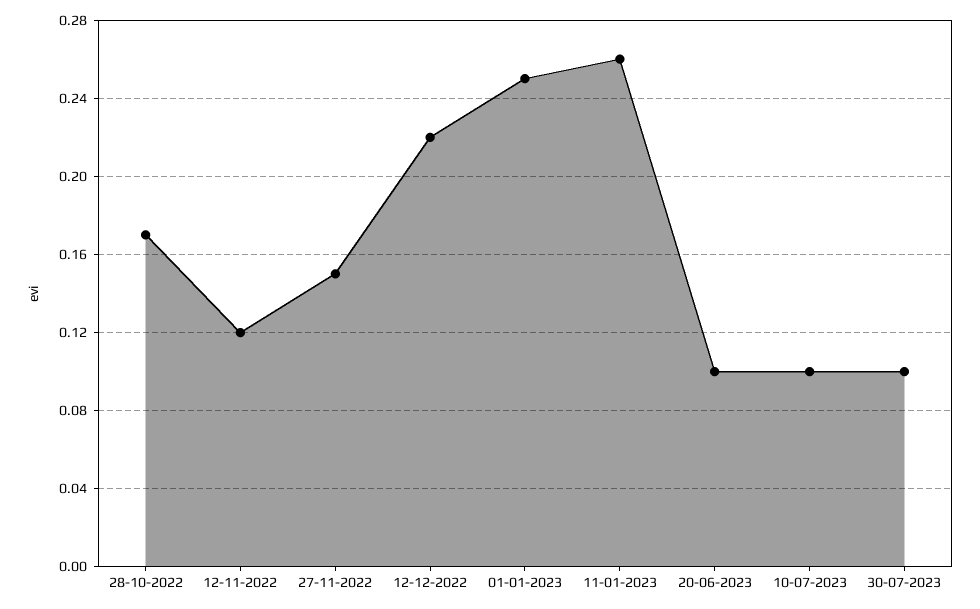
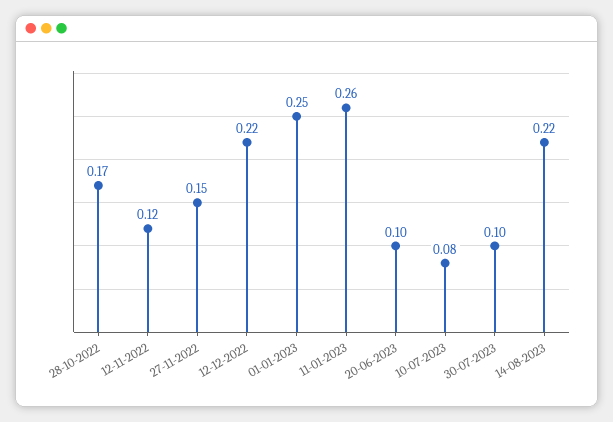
10-07-2023: 0.1 -> 0.08
14-08-2023: none -> 0.22

